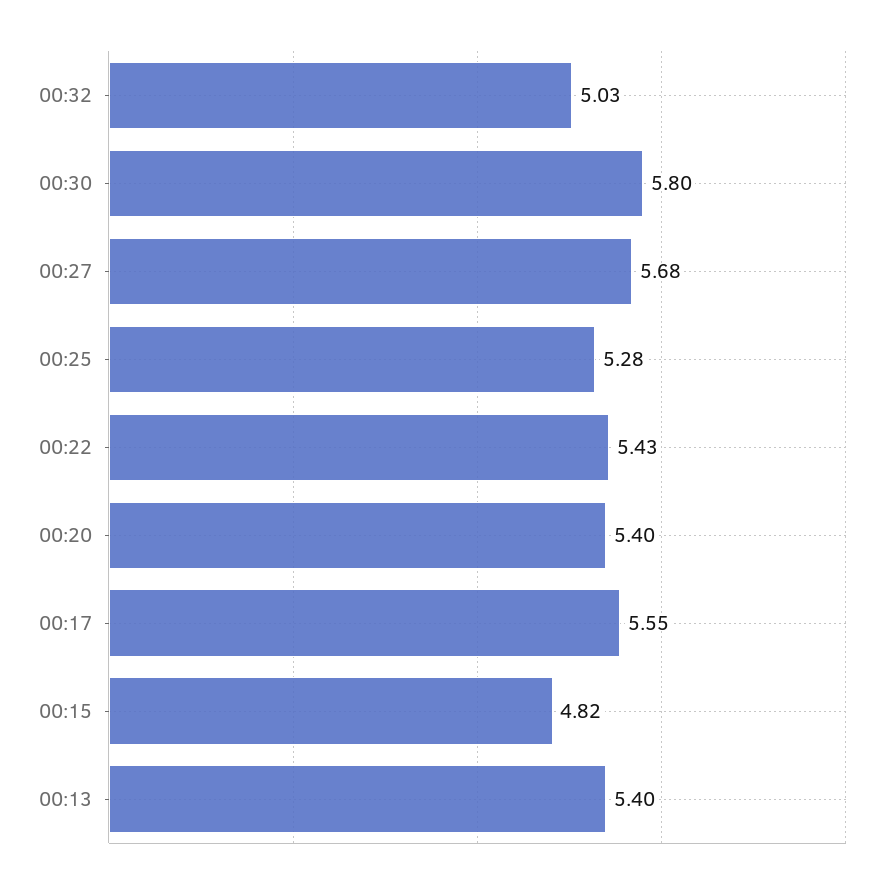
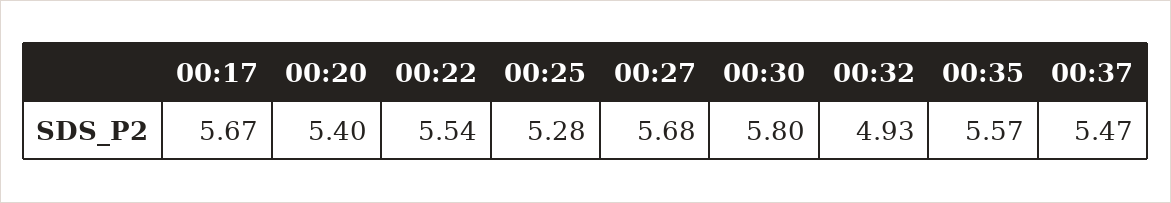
00:32: 5.03 -> 4.93
00:22: 5.43 -> 5.54
00:17: 5.55 -> 5.67
00:15: 4.82 -> none
00:13: 5.4 -> none
00:35: none -> 5.57
00:37: none -> 5.47

